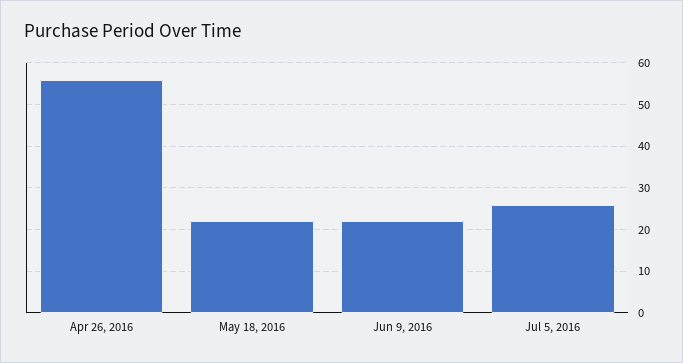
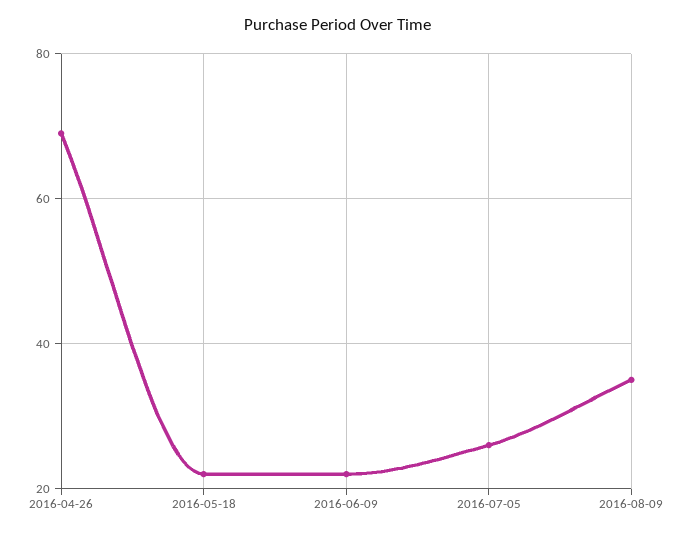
Apr 26, 2016: 55 -> 70
2016-08-09: none -> 35

